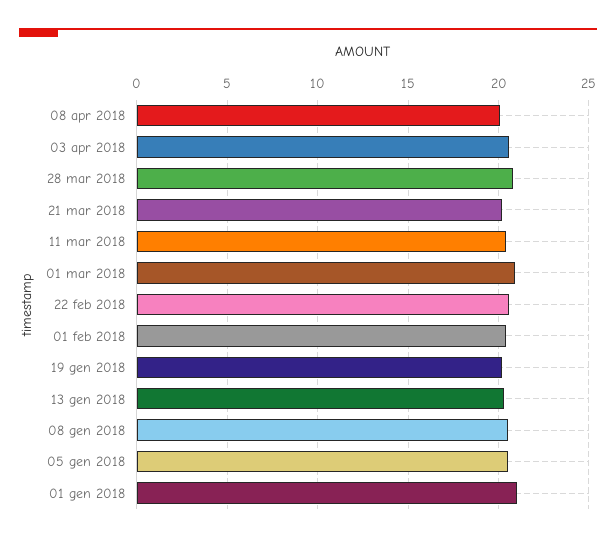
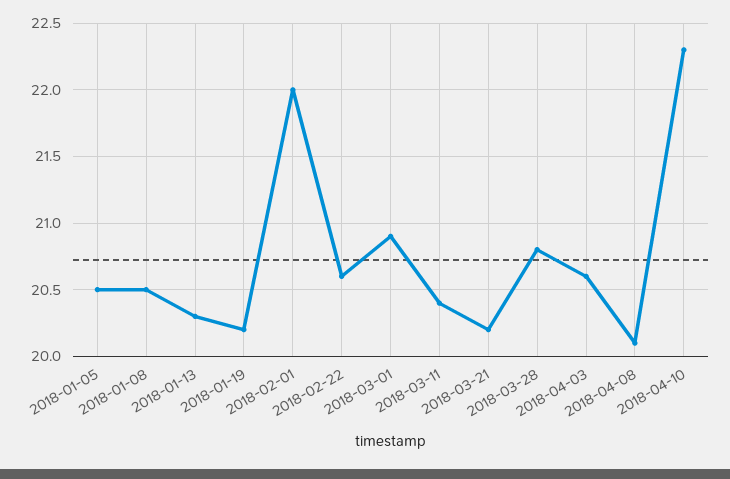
01 feb 2018: 20.5 -> 22
01 gen 2018: 21 -> none
2018-04-10: none -> 22.3

